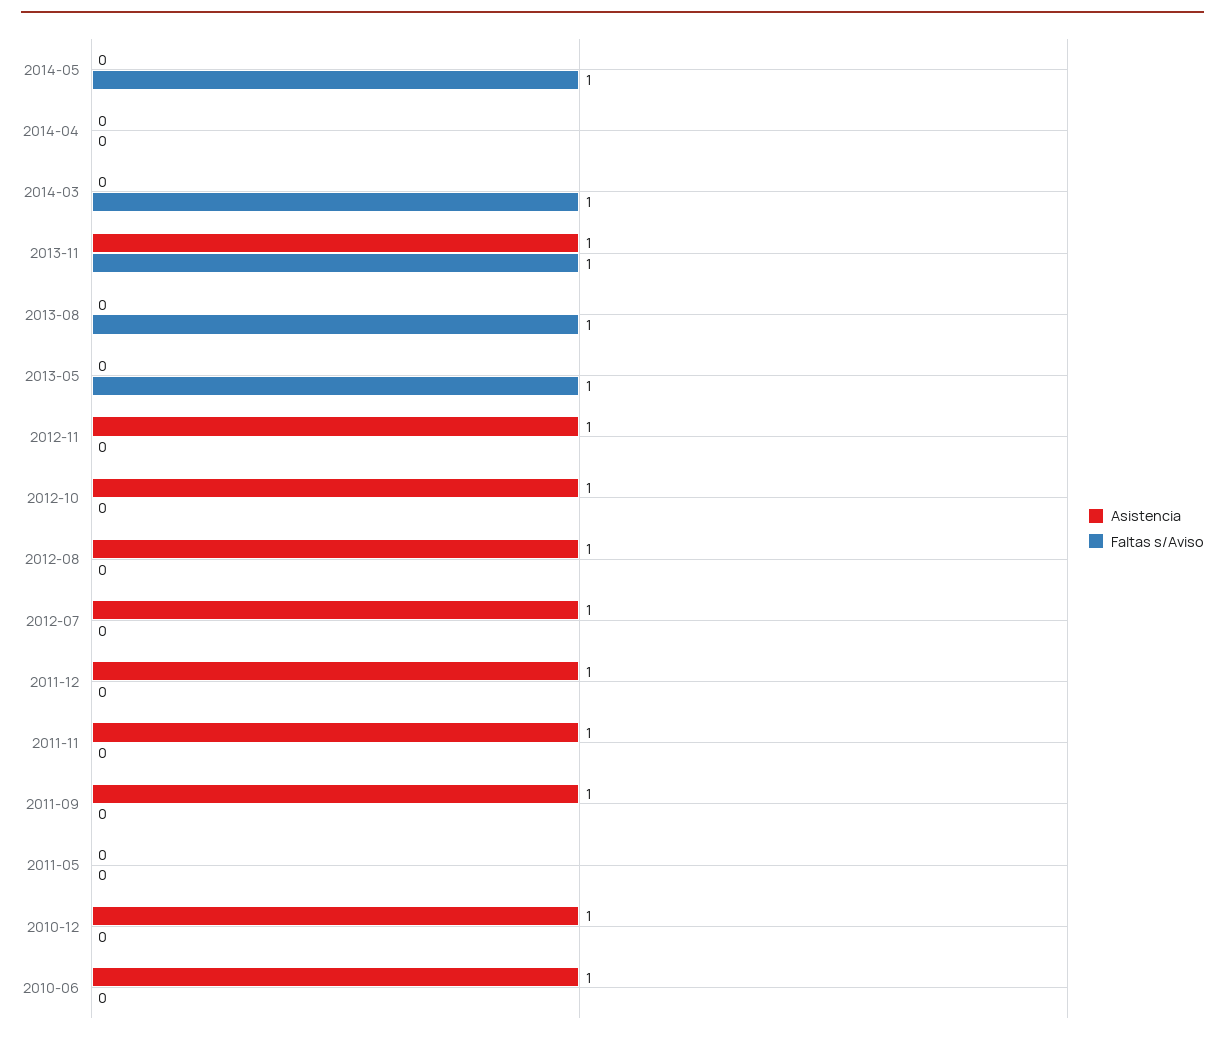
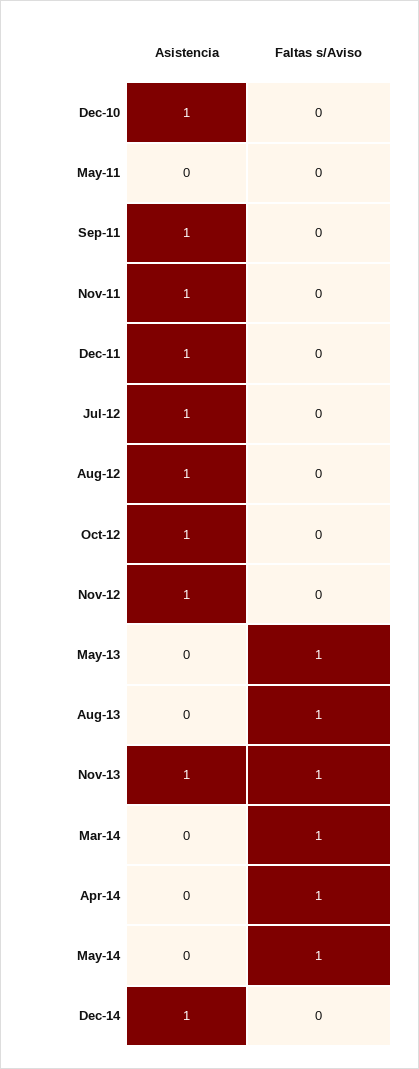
Faltas s/Aviso, 2014-04: 0 -> 1
Asistencia, 2010-06: 1 -> none
Faltas s/Aviso, 2010-06: 0 -> none
Asistencia, Dec-14: none -> 1
Faltas s/Aviso, Dec-14: none -> 0

